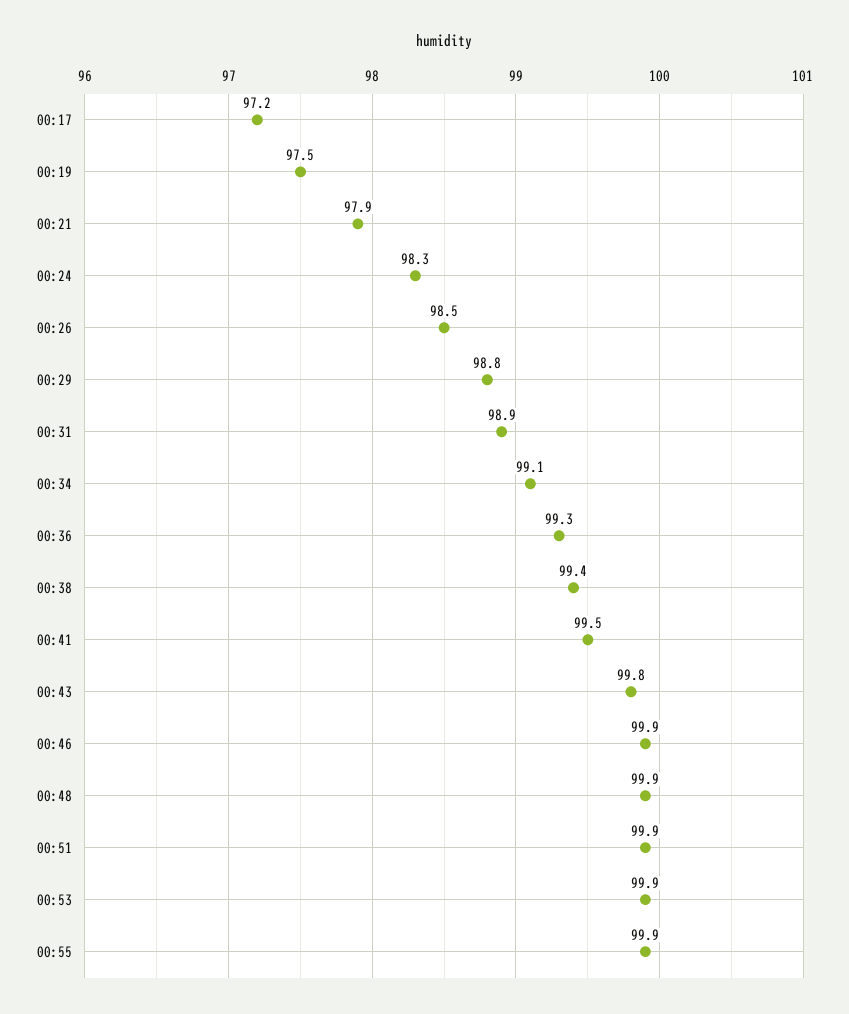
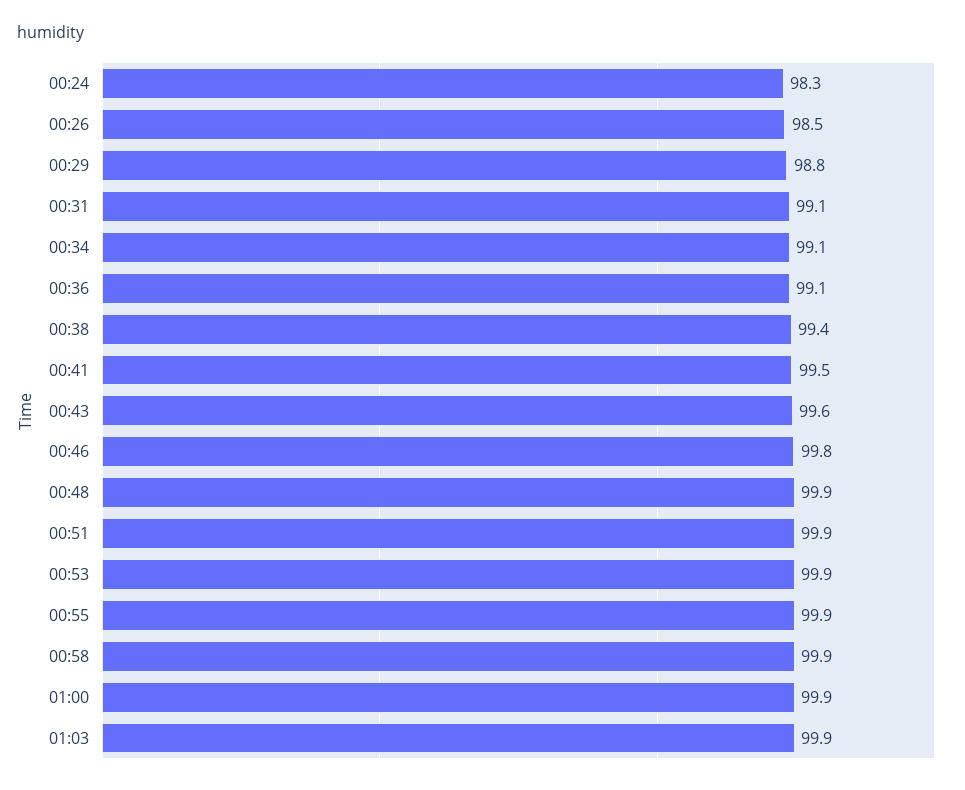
00:17: 97.2 -> none
00:19: 97.5 -> none
00:21: 97.9 -> none
00:31: 98.9 -> 99.1
00:36: 99.3 -> 99.1
00:43: 99.8 -> 99.6
00:46: 99.9 -> 99.8
00:58: none -> 99.9
01:00: none -> 99.9
01:03: none -> 99.9

